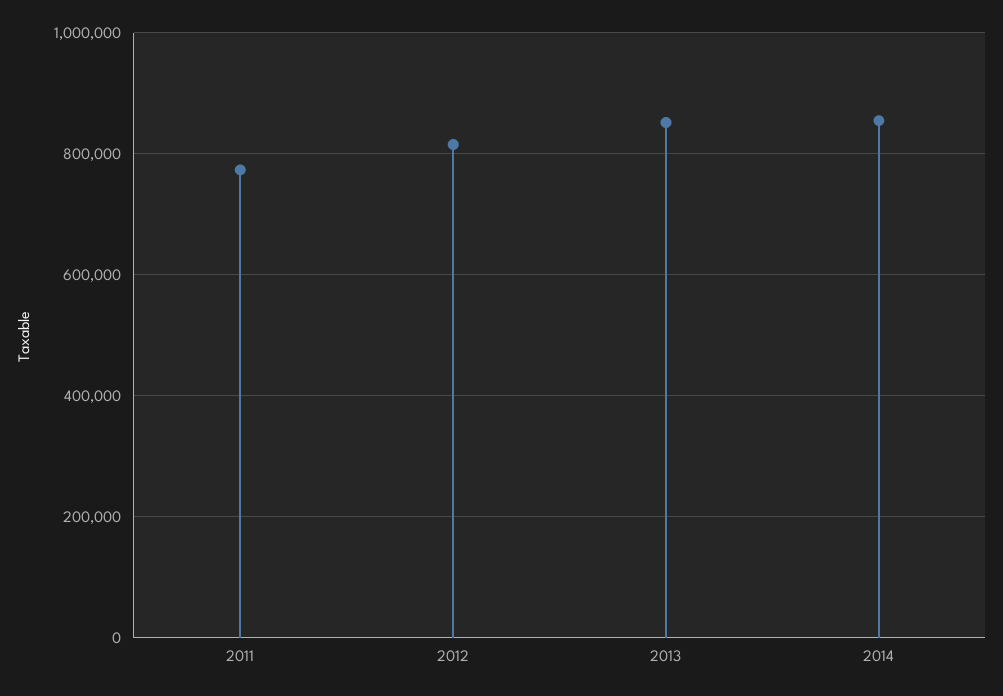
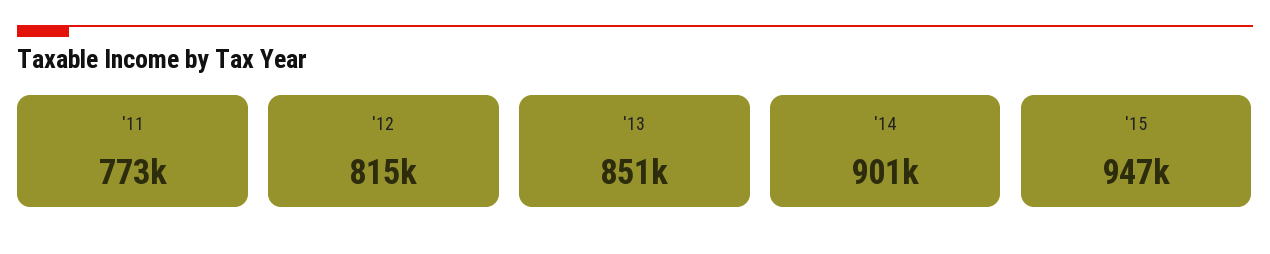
2014: 860000 -> 901000
'15: none -> 947000

